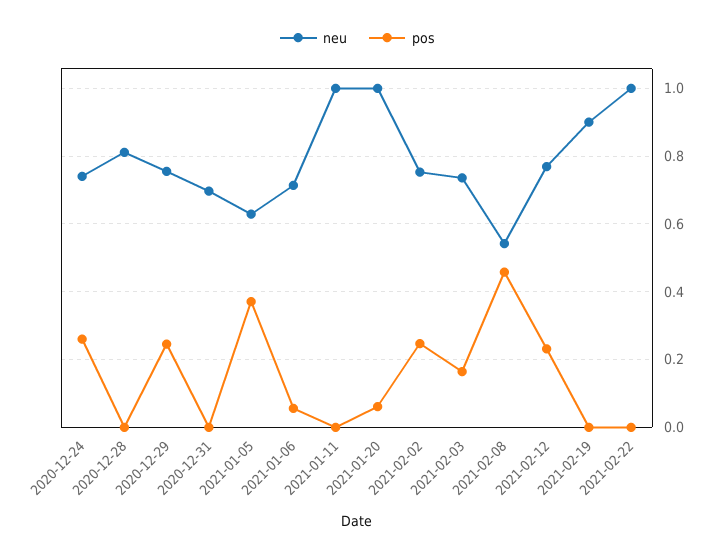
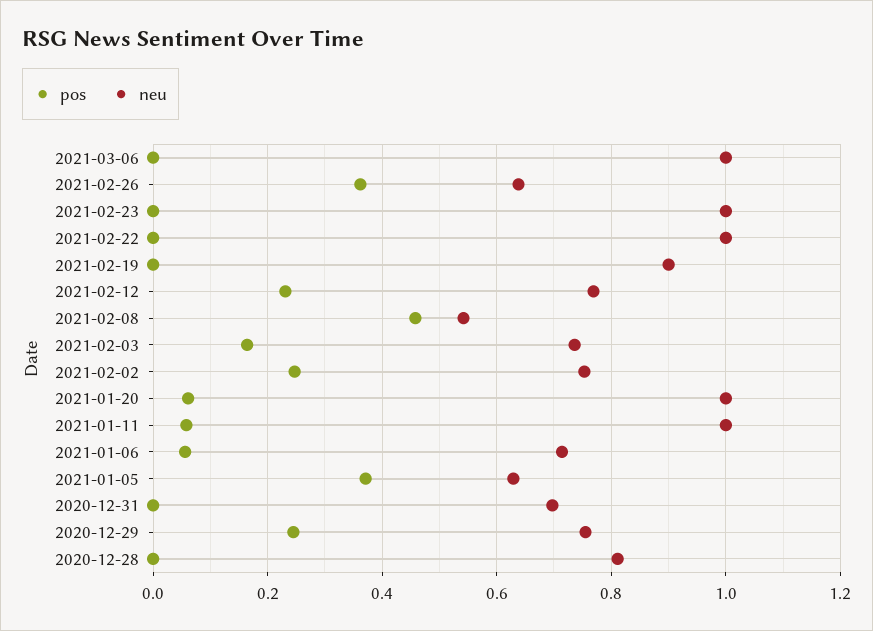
neu, 2020-12-24: 0.74 -> none
pos, 2020-12-24: 0.26 -> none
pos, 2021-01-11: 0 -> 0.06
pos, 2021-03-06: none -> 0
neu, 2021-03-06: none -> 1
pos, 2021-02-26: none -> 0.36
neu, 2021-02-26: none -> 0.64
pos, 2021-02-23: none -> 0
neu, 2021-02-23: none -> 1

